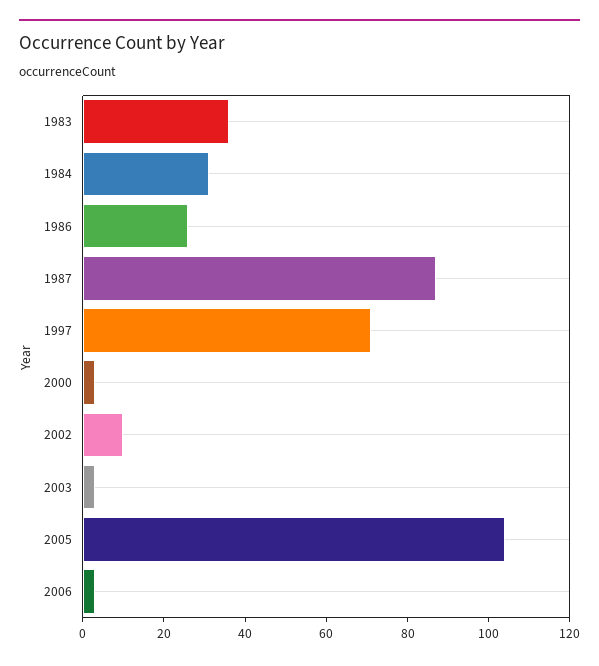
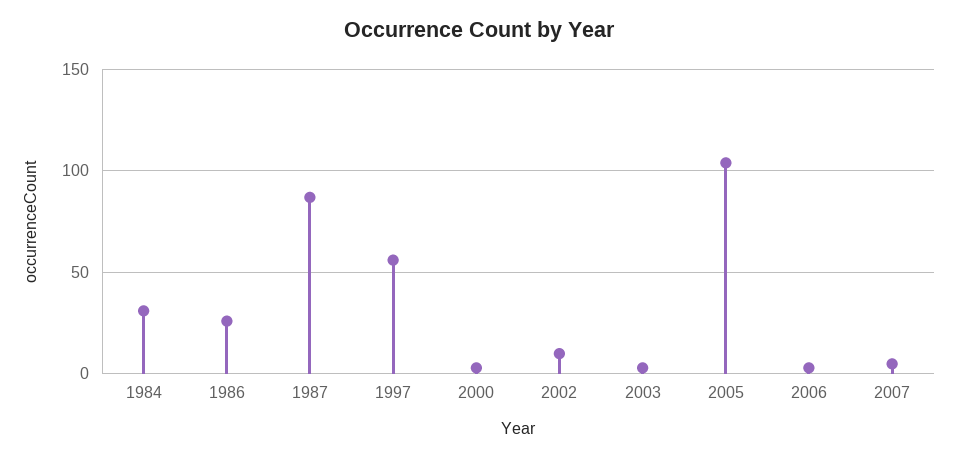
1983: 35 -> none
1997: 70 -> 55
2007: none -> 5

